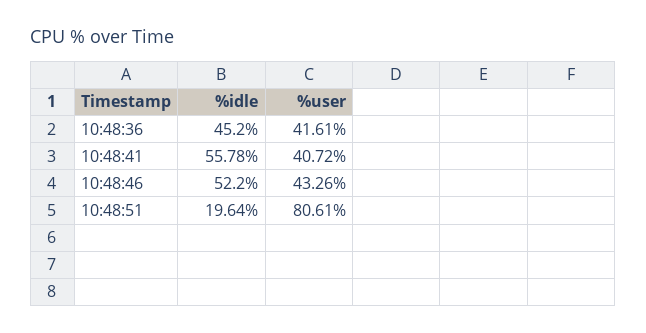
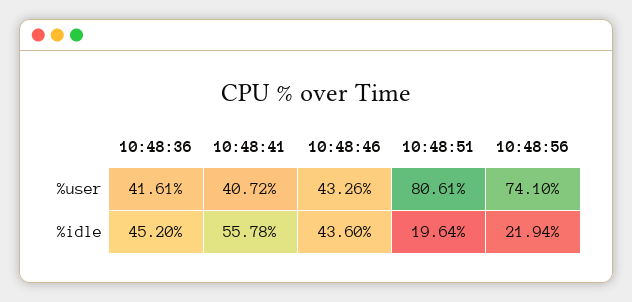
%idle, 10:48:46: 52.2 -> 43.6
%user, 10:48:56: none -> 74.1
%idle, 10:48:56: none -> 21.94

